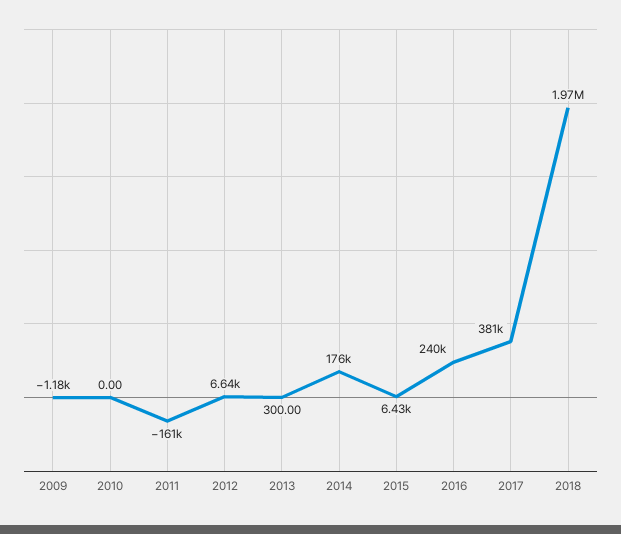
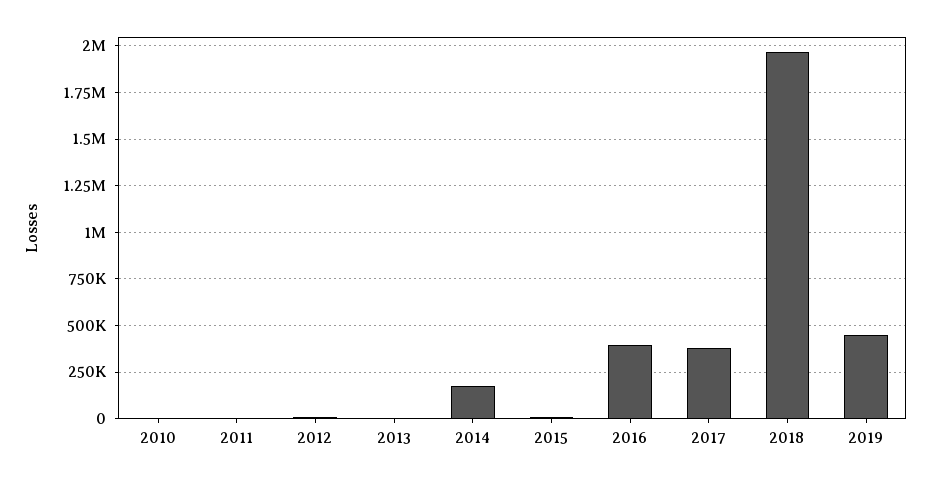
2009: -1180 -> none
2011: -161000 -> 0
2016: 240000 -> 400000
2019: none -> 450000

